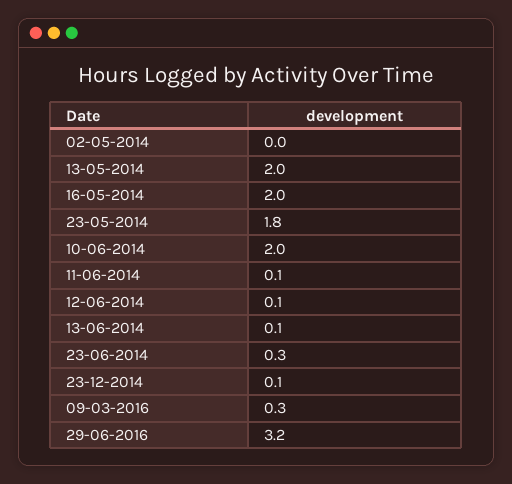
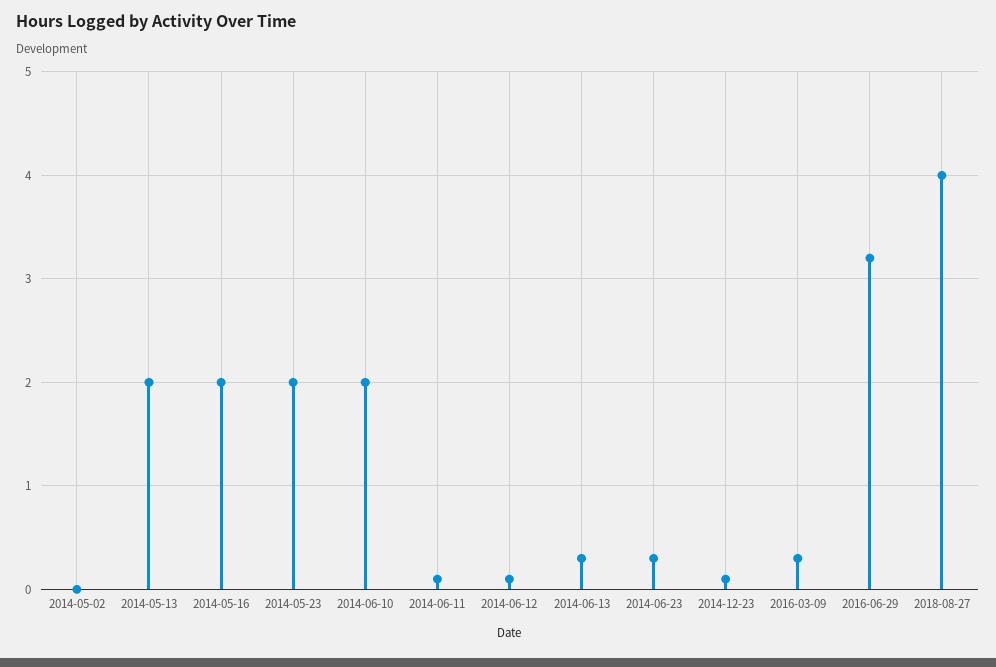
23-05-2014: 1.8 -> 2
13-06-2014: 0.1 -> 0.3
2018-08-27: none -> 4

